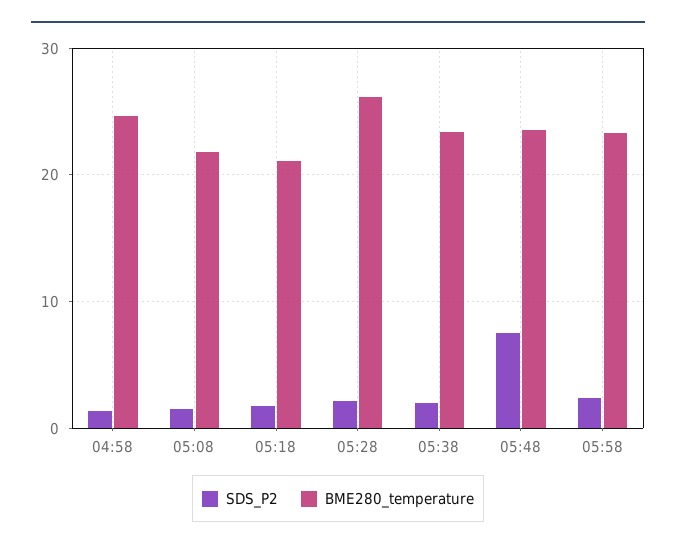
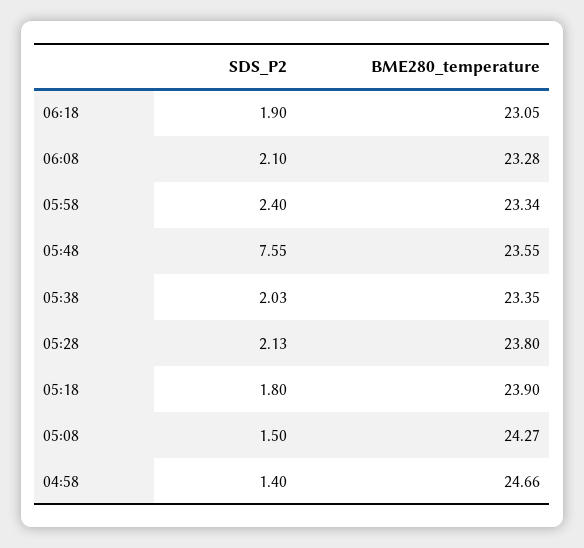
BME280_temperature, 05:08: 22 -> 24.27
BME280_temperature, 05:18: 21 -> 23.9
BME280_temperature, 05:28: 26 -> 23.8
SDS_P2, 06:18: none -> 1.9
BME280_temperature, 06:18: none -> 23.05
SDS_P2, 06:08: none -> 2.1
BME280_temperature, 06:08: none -> 23.28

